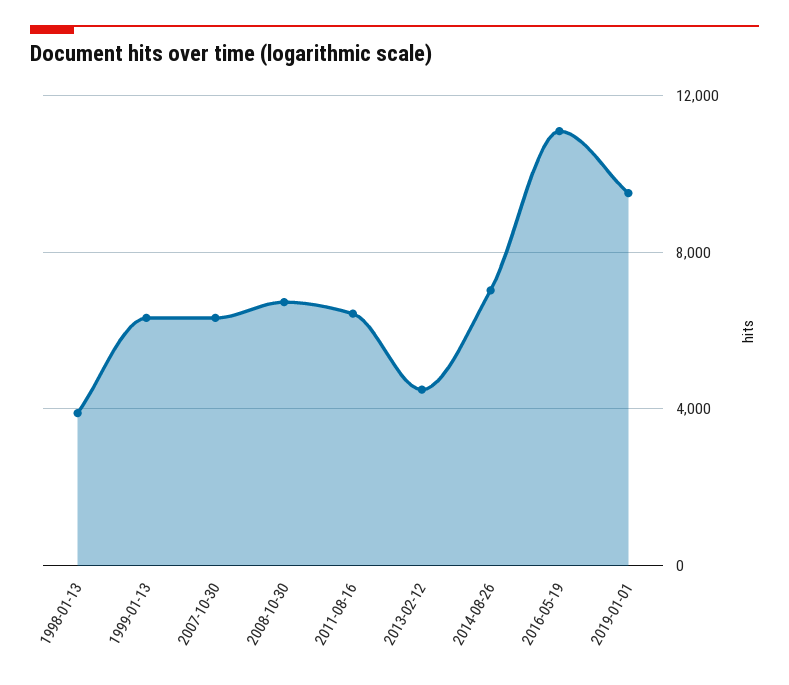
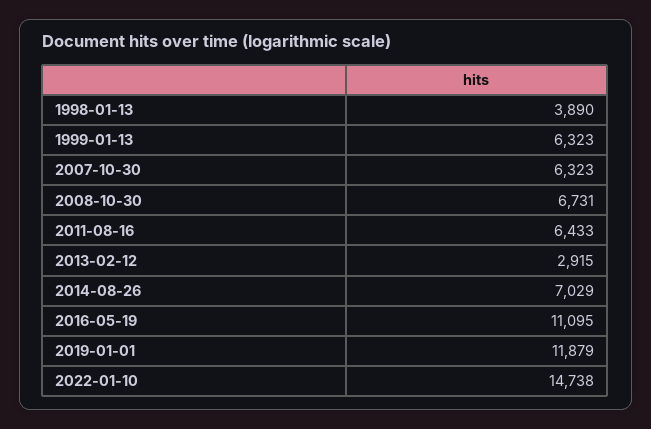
2013-02-12: 4500 -> 2915
2019-01-01: 9500 -> 11879
2022-01-10: none -> 14738

